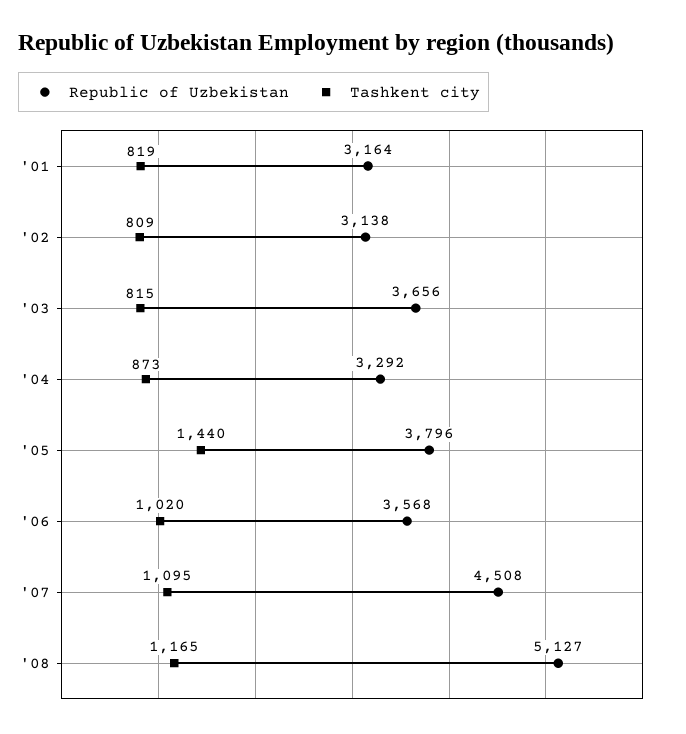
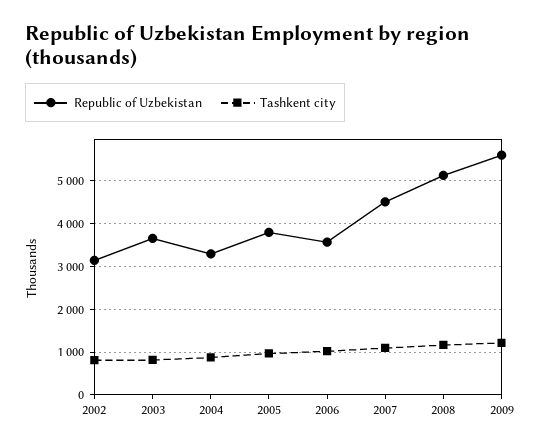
Republic of Uzbekistan, '01: 3164 -> none
Tashkent city, '01: 819 -> none
Tashkent city, '05: 1440 -> 1000
Republic of Uzbekistan, 2009: none -> 5600
Tashkent city, 2009: none -> 1200

